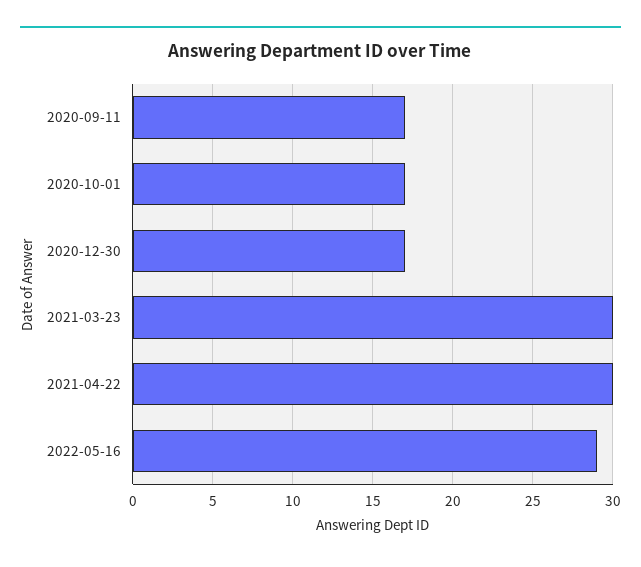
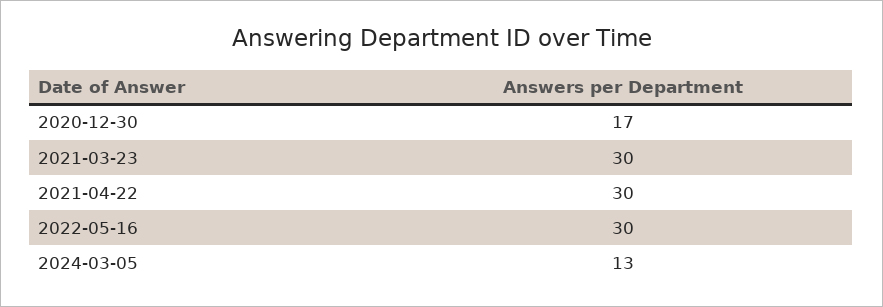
2020-09-11: 17 -> none
2020-10-01: 17 -> none
2022-05-16: 29 -> 30
2024-03-05: none -> 13

